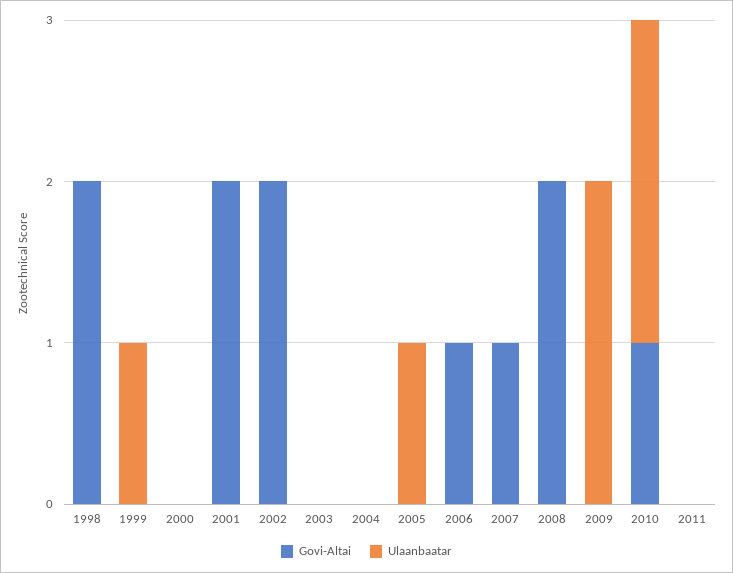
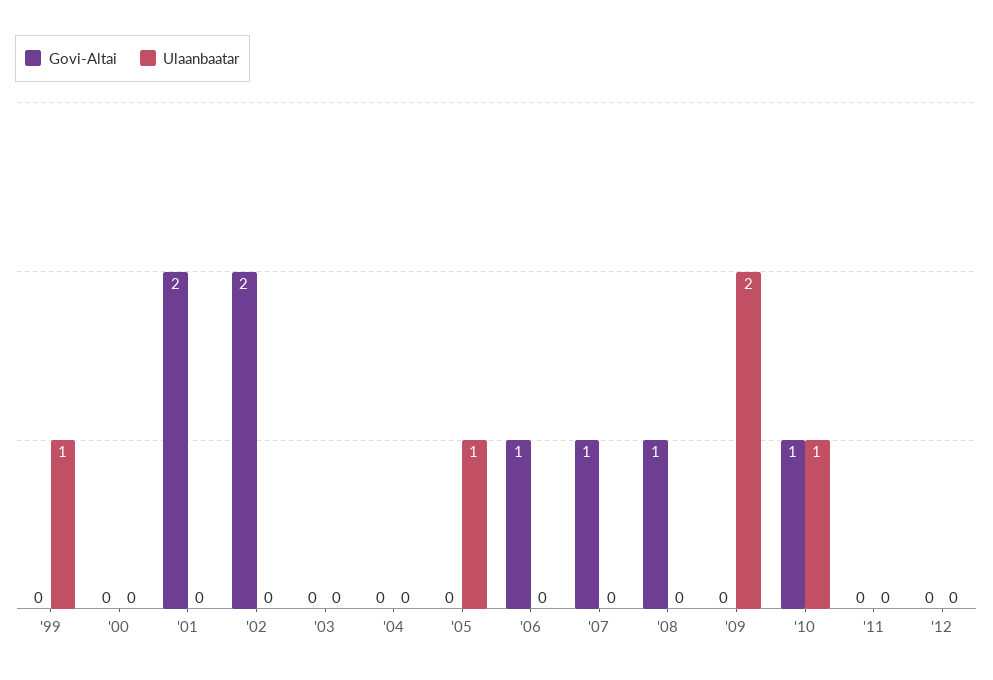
Govi-Altai, 1998: 2 -> none
Ulaanbaatar, 1998: 0 -> none
Govi-Altai, 2008: 2 -> 1
Ulaanbaatar, 2010: 2 -> 1
Govi-Altai, '12: none -> 0
Ulaanbaatar, '12: none -> 0

